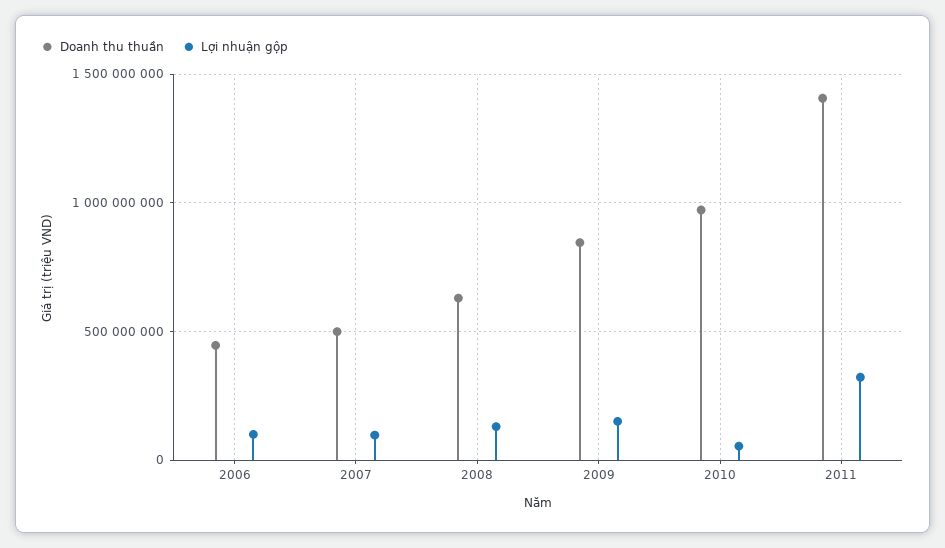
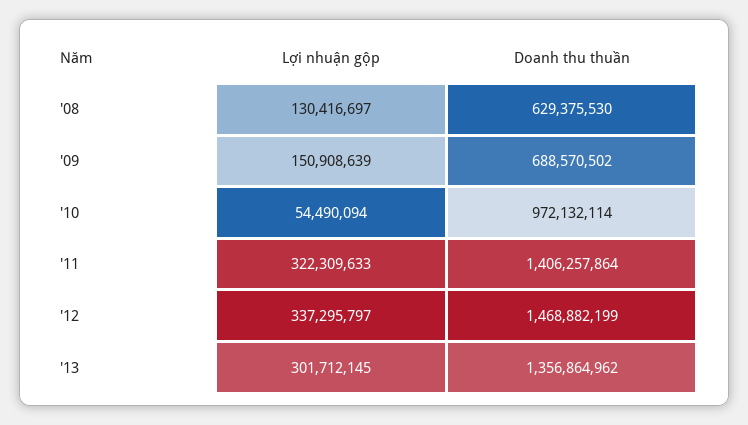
Doanh thu thuần, 2006: 450000000 -> none
Lợi nhuận gộp, 2006: 100000000 -> none
Doanh thu thuần, 2007: 500000000 -> none
Lợi nhuận gộp, 2007: 100000000 -> none
Doanh thu thuần, 2009: 850000000 -> 688570502
Lợi nhuận gộp, '12: none -> 337295797
Doanh thu thuần, '12: none -> 1468882199
Lợi nhuận gộp, '13: none -> 301712145
Doanh thu thuần, '13: none -> 1356864962

